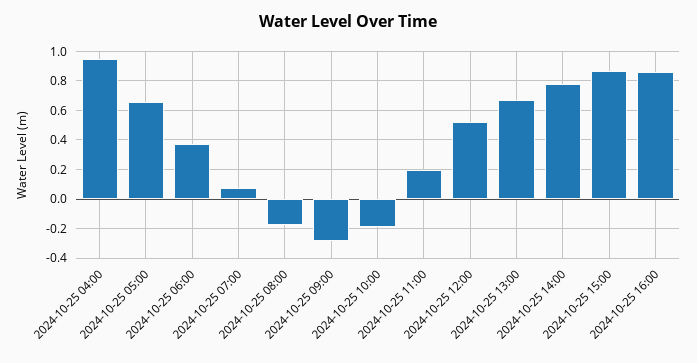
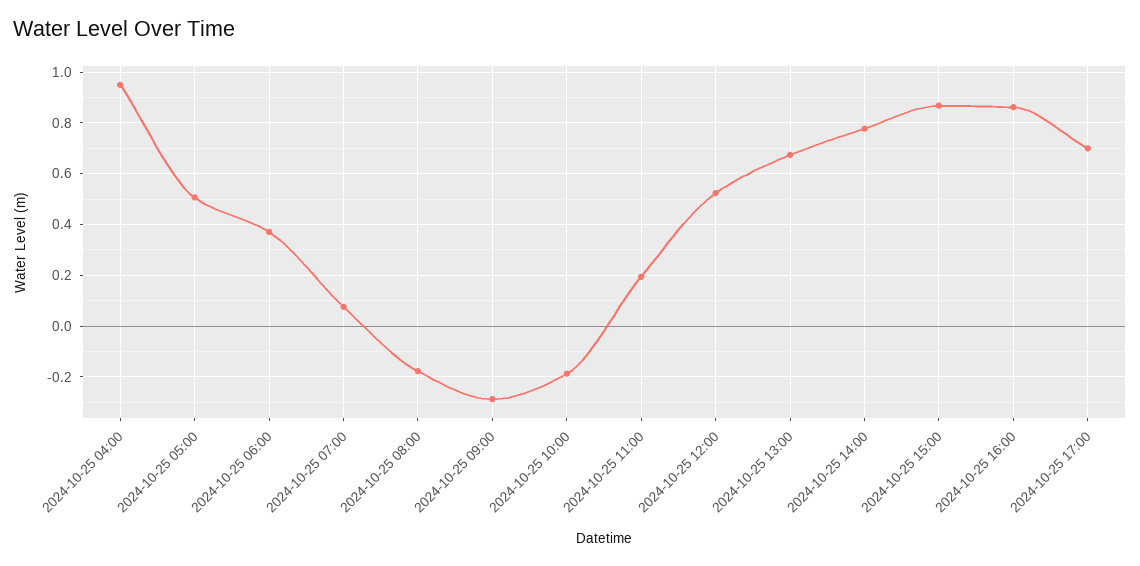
2024-10-25 05:00: 0.65 -> 0.5
2024-10-25 17:00: none -> 0.7

